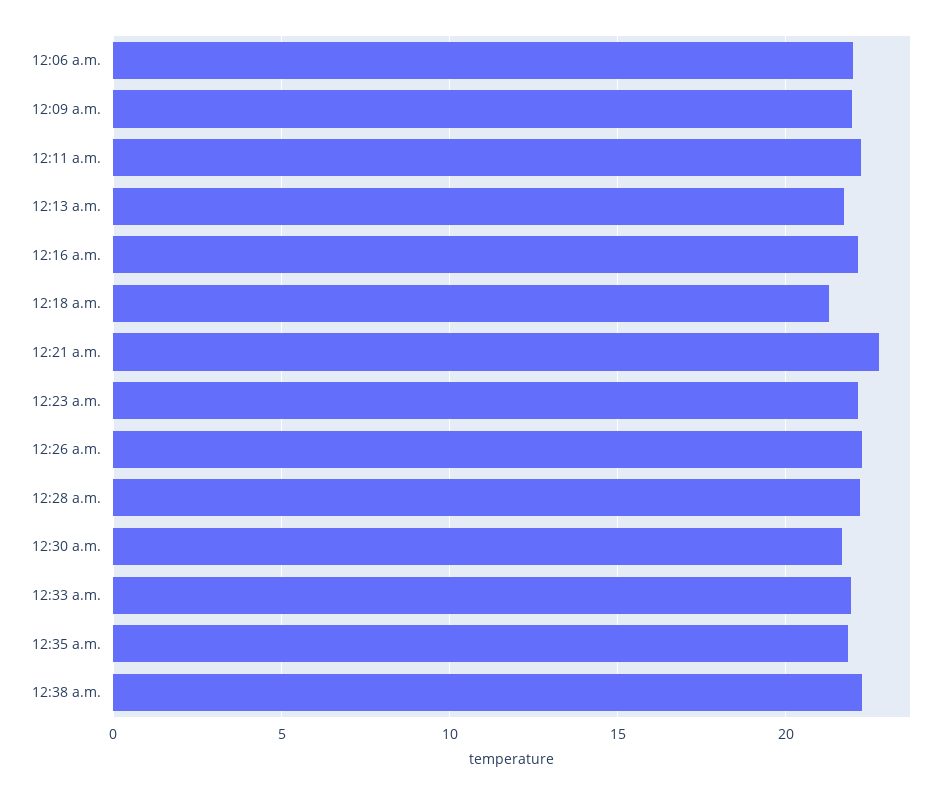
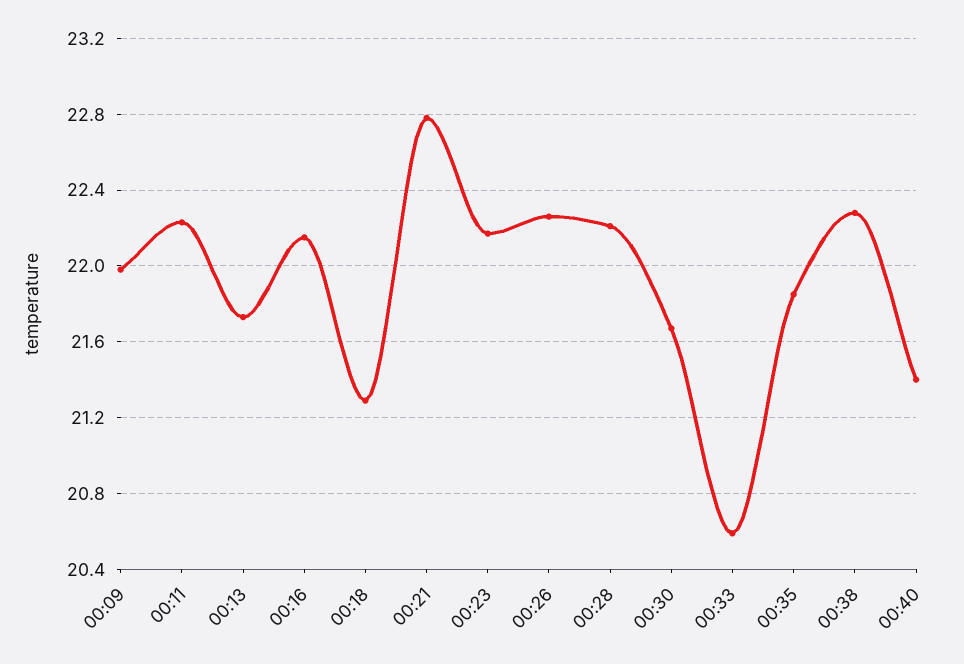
12:06 a.m.: 22 -> none
12:33 a.m.: 22 -> 20.6
00:40: none -> 21.4

